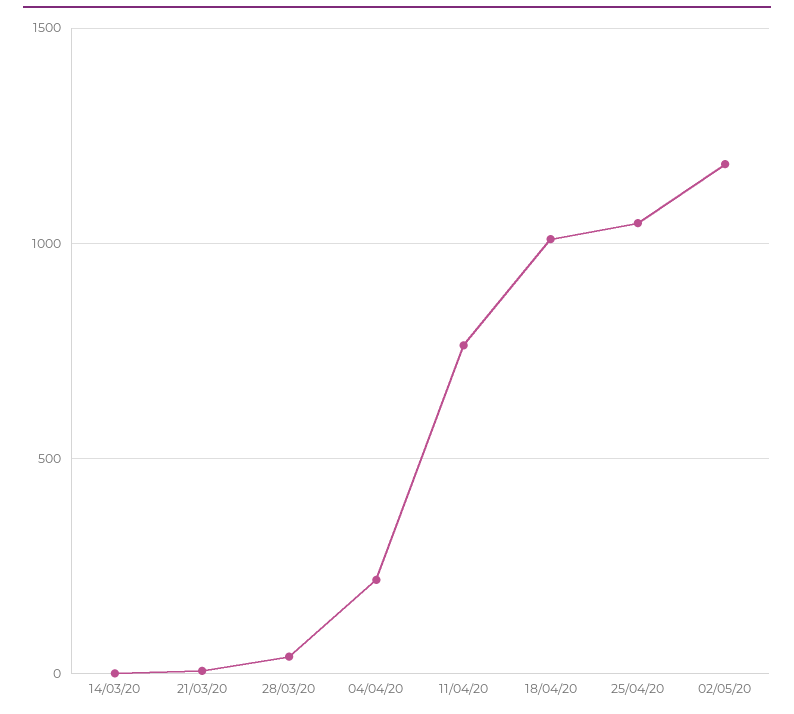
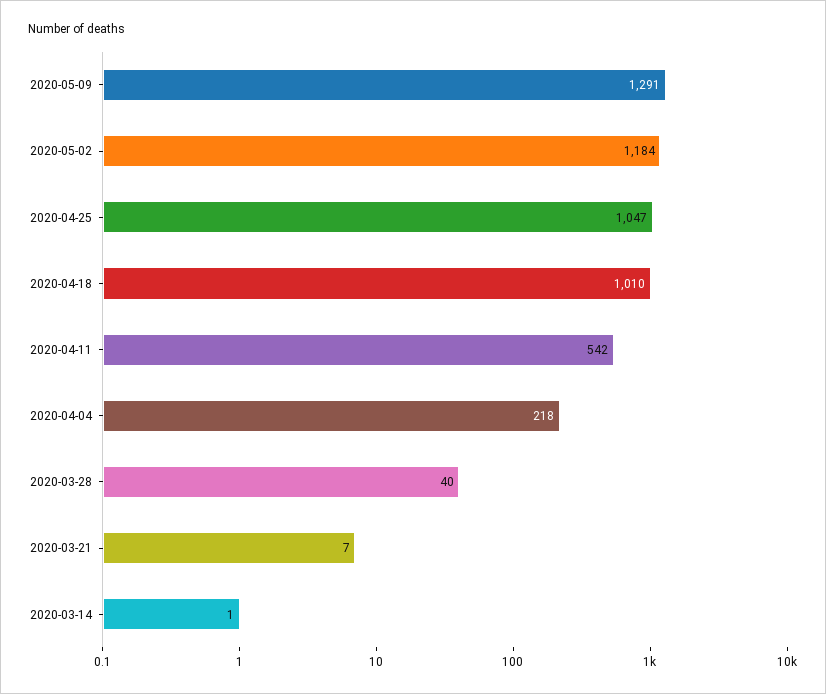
11/04/20: 750 -> 542
2020-05-09: none -> 1291

